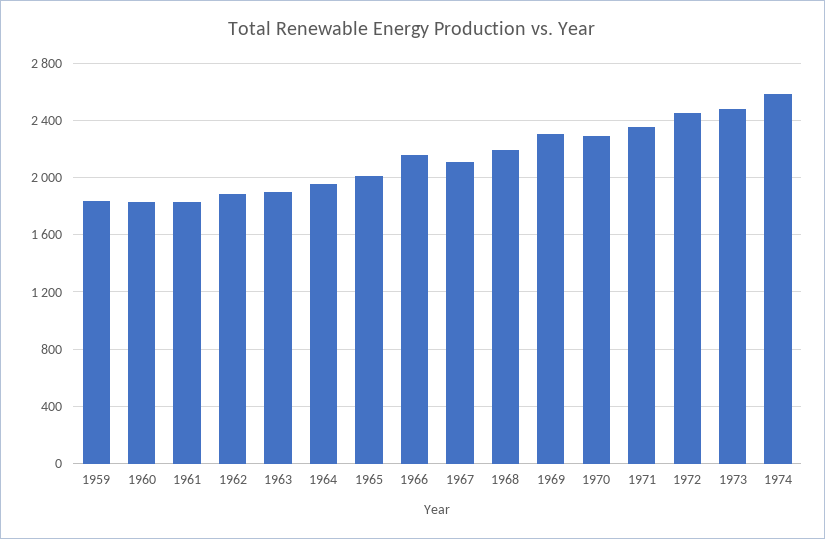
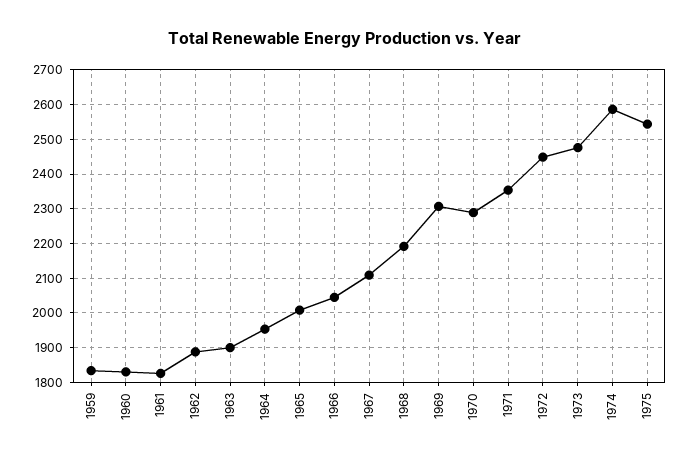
1966: 2150 -> 2040
1975: none -> 2540

